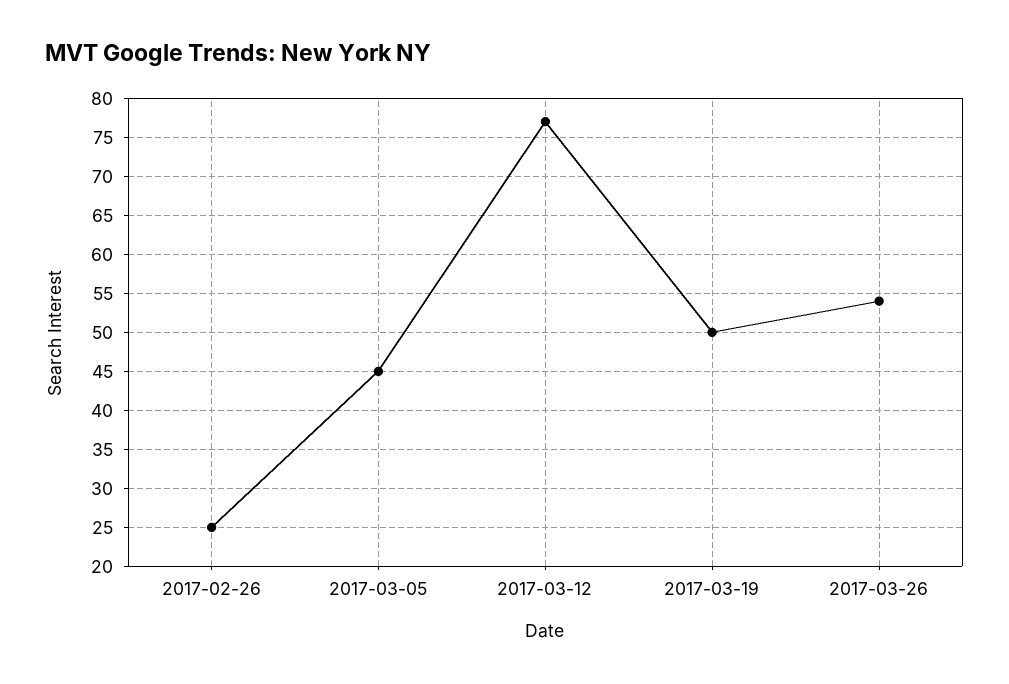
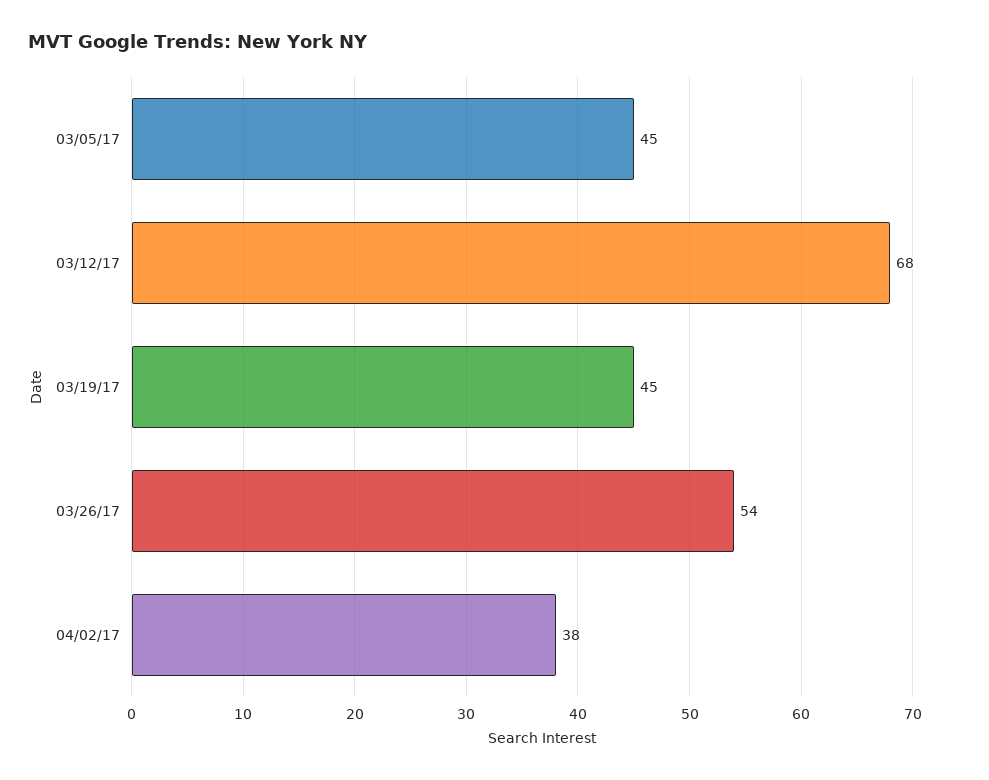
2017-02-26: 25 -> none
2017-03-12: 77 -> 68
2017-03-19: 50 -> 45
04/02/17: none -> 38

